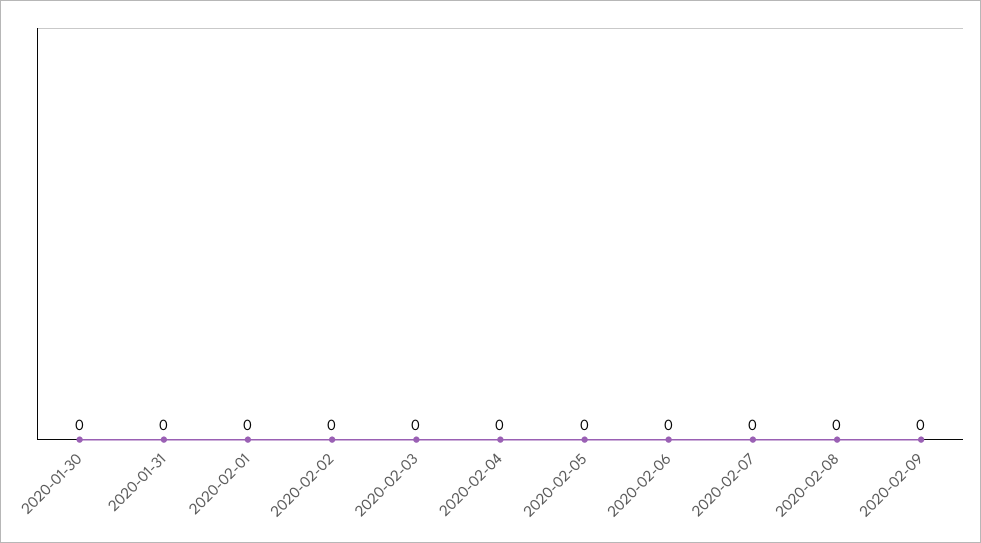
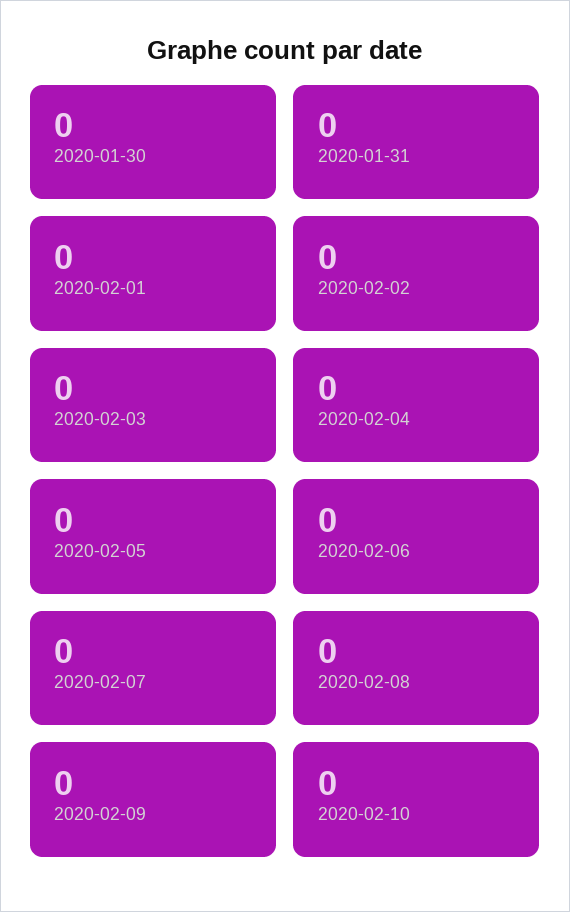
2020-02-10: none -> 0

